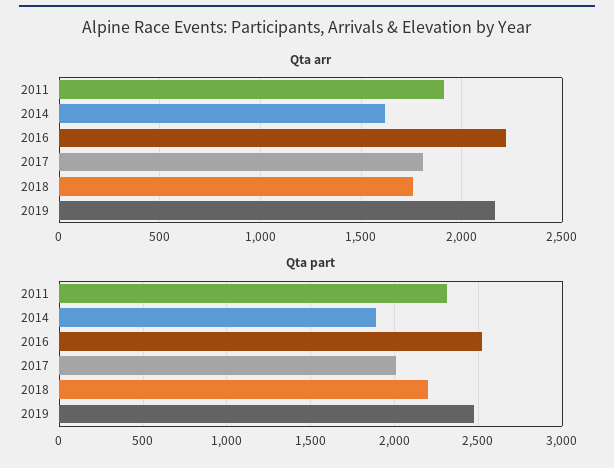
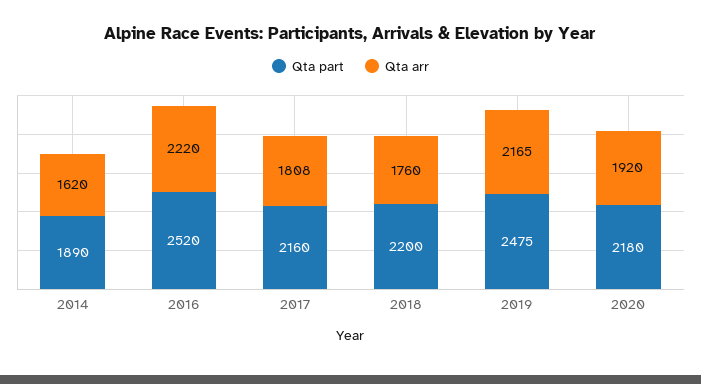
Qta arr, 2011: 1900 -> none
Qta part, 2011: 2300 -> none
Qta part, 2017: 2000 -> 2160
Qta part, 2020: none -> 2180
Qta arr, 2020: none -> 1920

